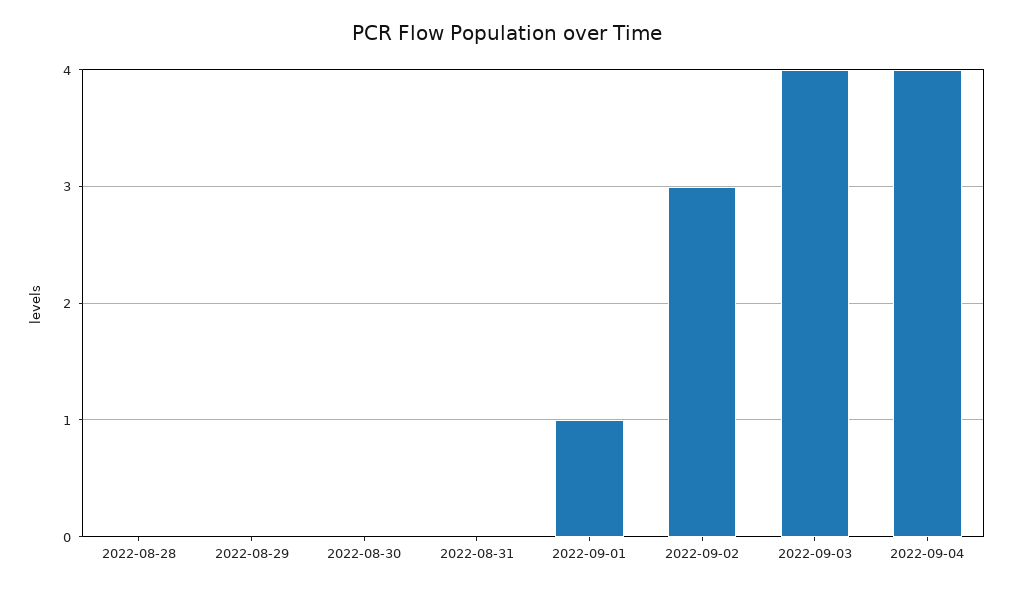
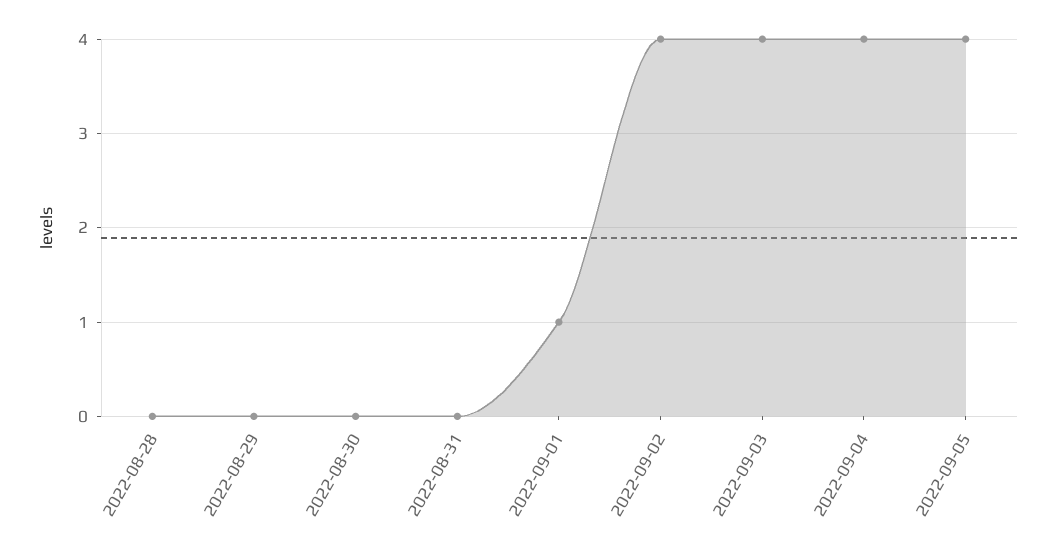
2022-09-02: 3 -> 4
2022-09-05: none -> 4

